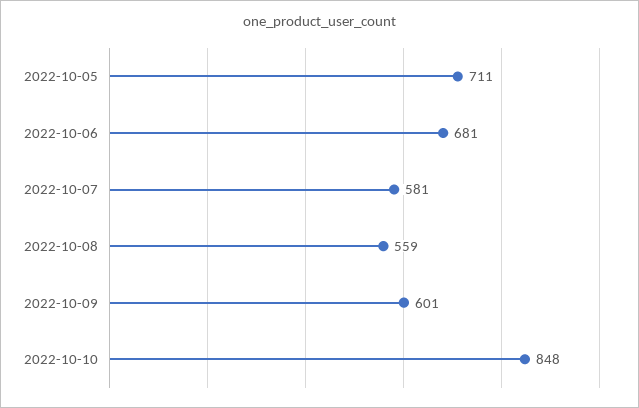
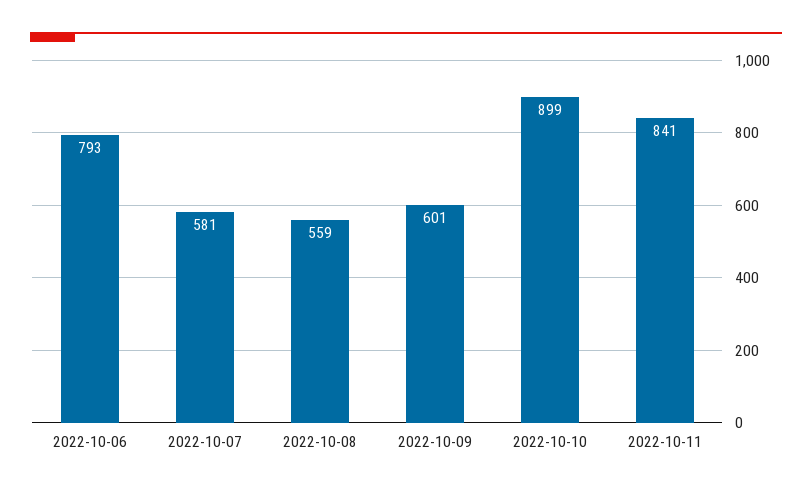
2022-10-05: 711 -> none
2022-10-06: 681 -> 793
2022-10-10: 848 -> 899
2022-10-11: none -> 841

